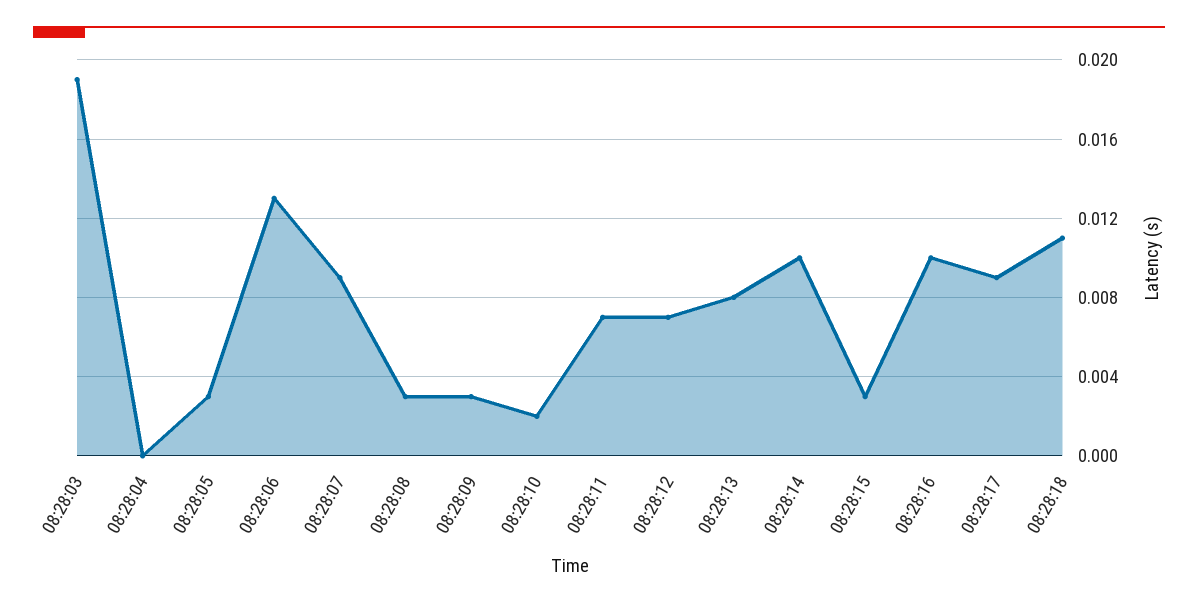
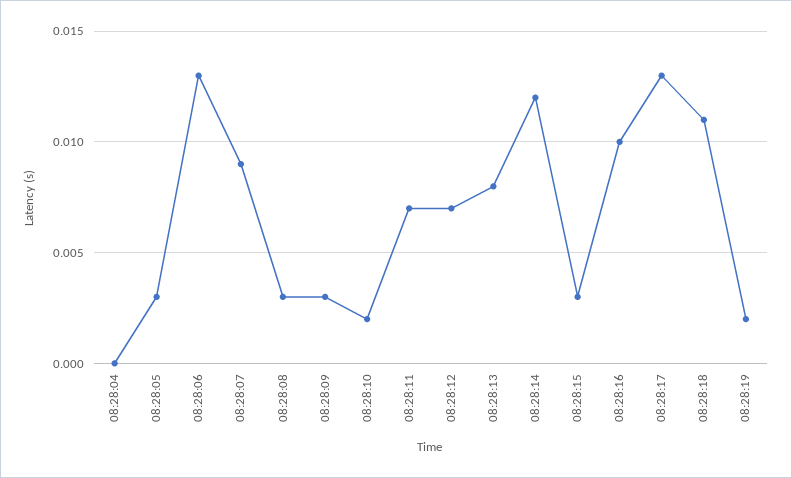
08:28:03: 0.019 -> none
08:28:14: 0.01 -> 0.012
08:28:17: 0.009 -> 0.013
08:28:19: none -> 0.002

